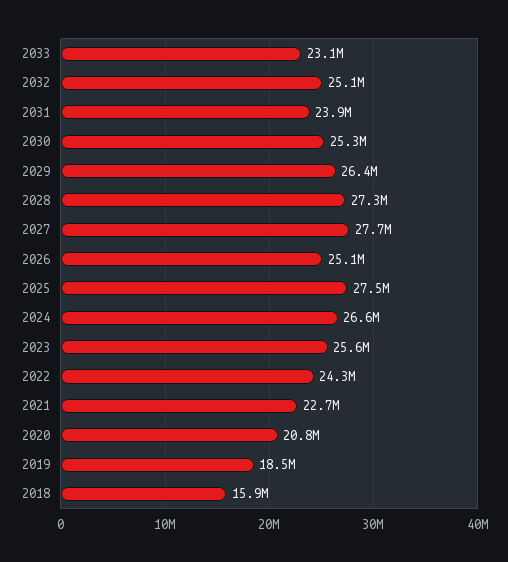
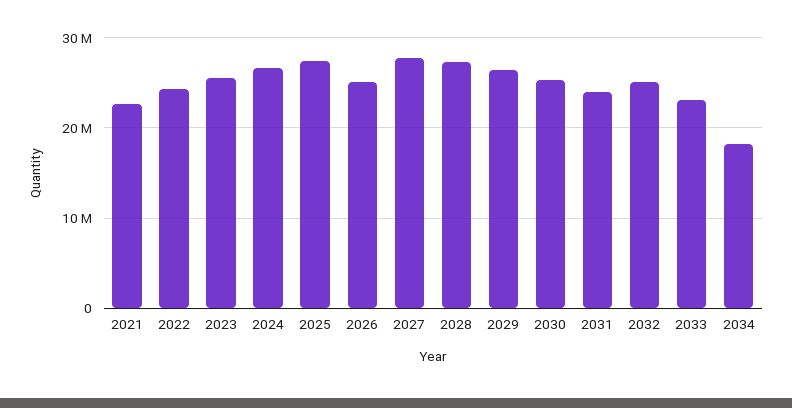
2020: 20800000 -> none
2019: 18500000 -> none
2018: 15900000 -> none
2034: none -> 18000000

